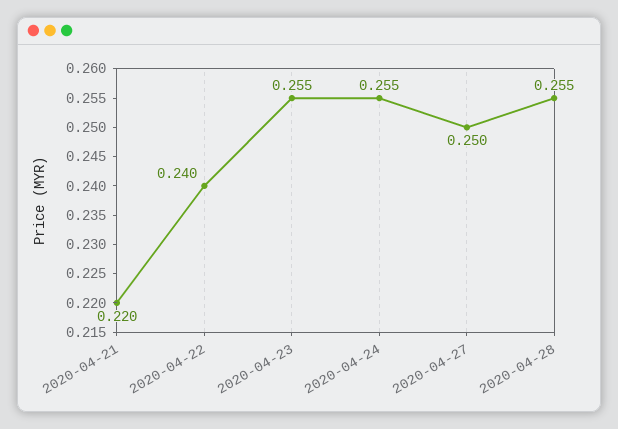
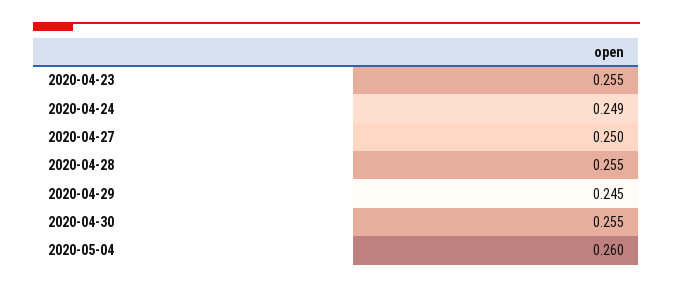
2020-04-21: 0.22 -> none
2020-04-22: 0.24 -> none
2020-04-24: 0.255 -> 0.249
2020-04-29: none -> 0.245
2020-04-30: none -> 0.255
2020-05-04: none -> 0.26

